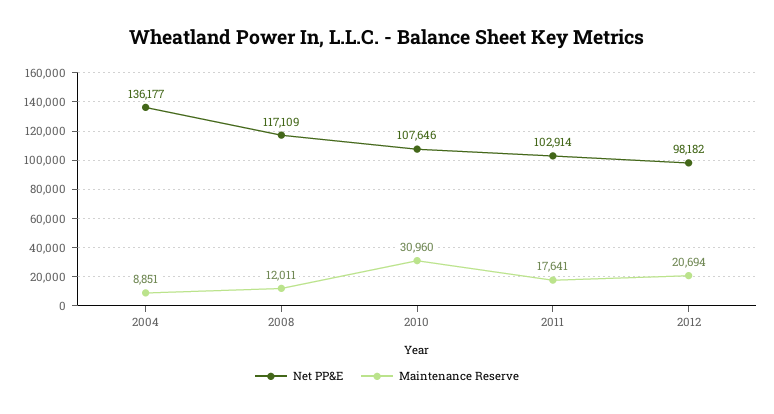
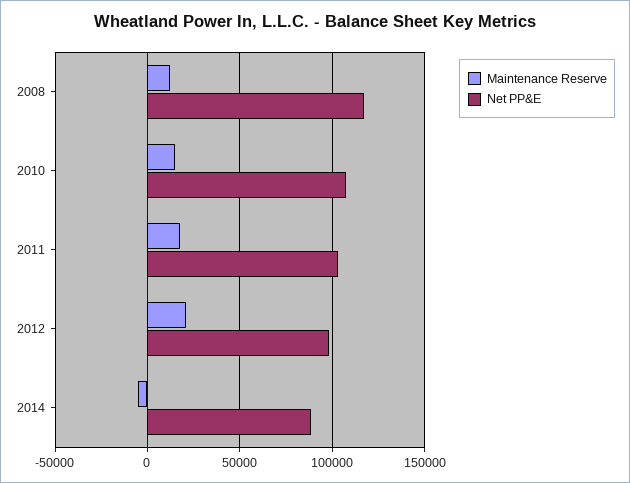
Net PP&E, 2004: 136177 -> none
Maintenance Reserve, 2004: 8851 -> none
Maintenance Reserve, 2010: 30960 -> 15000
Maintenance Reserve, 2014: none -> -5000
Net PP&E, 2014: none -> 90000

